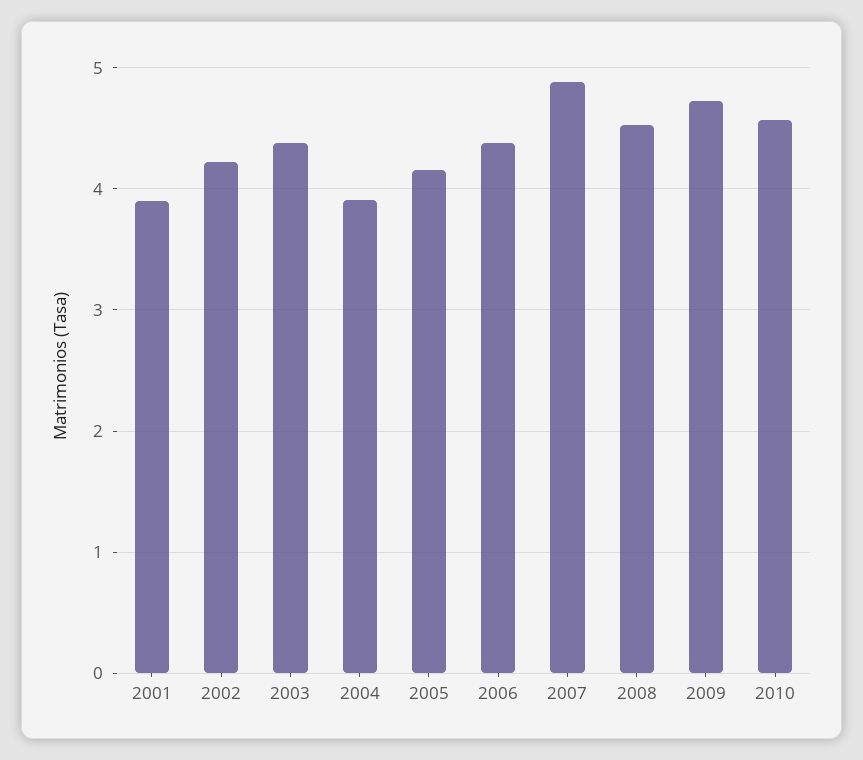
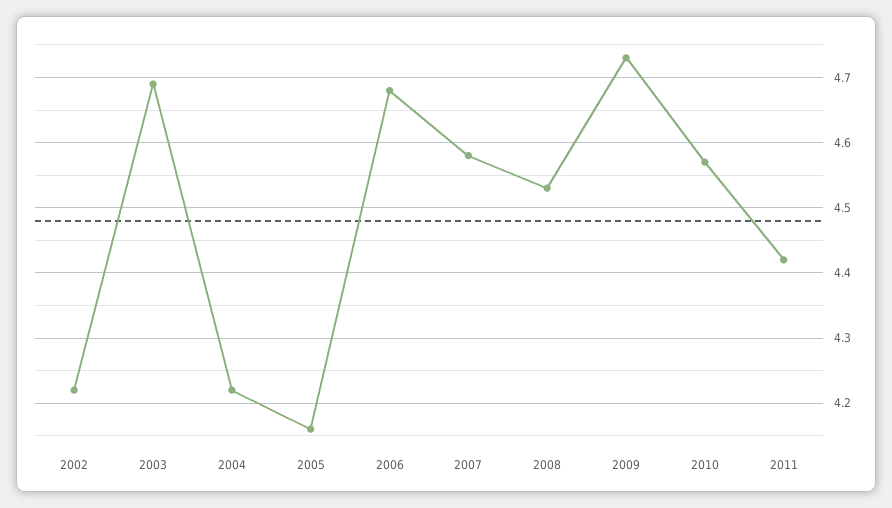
2001: 3.9 -> none
2003: 4.4 -> 4.69
2004: 3.9 -> 4.22
2006: 4.4 -> 4.68
2007: 4.9 -> 4.58
2011: none -> 4.42

